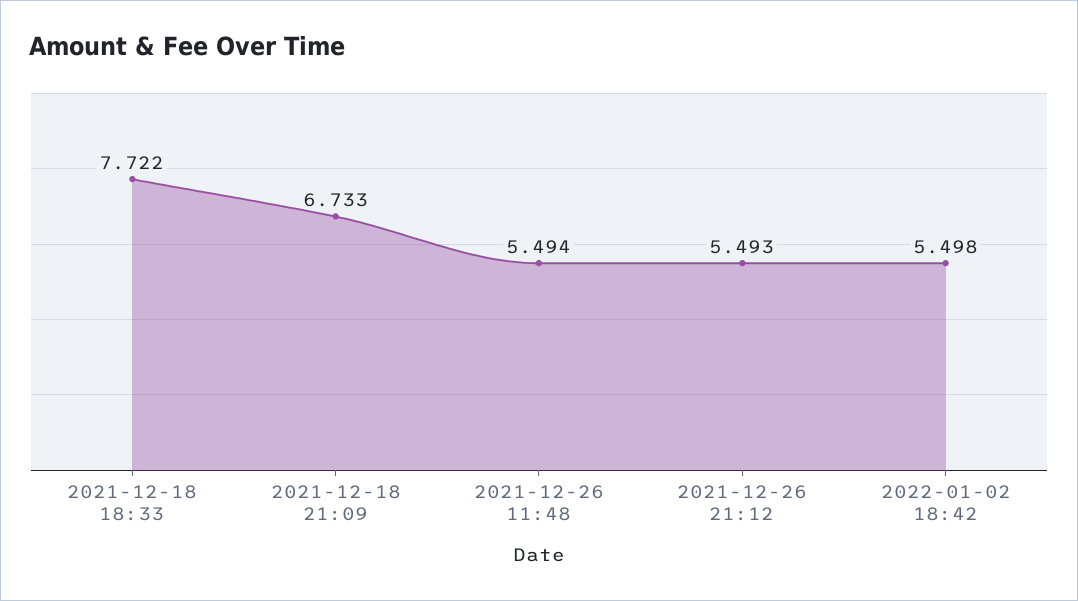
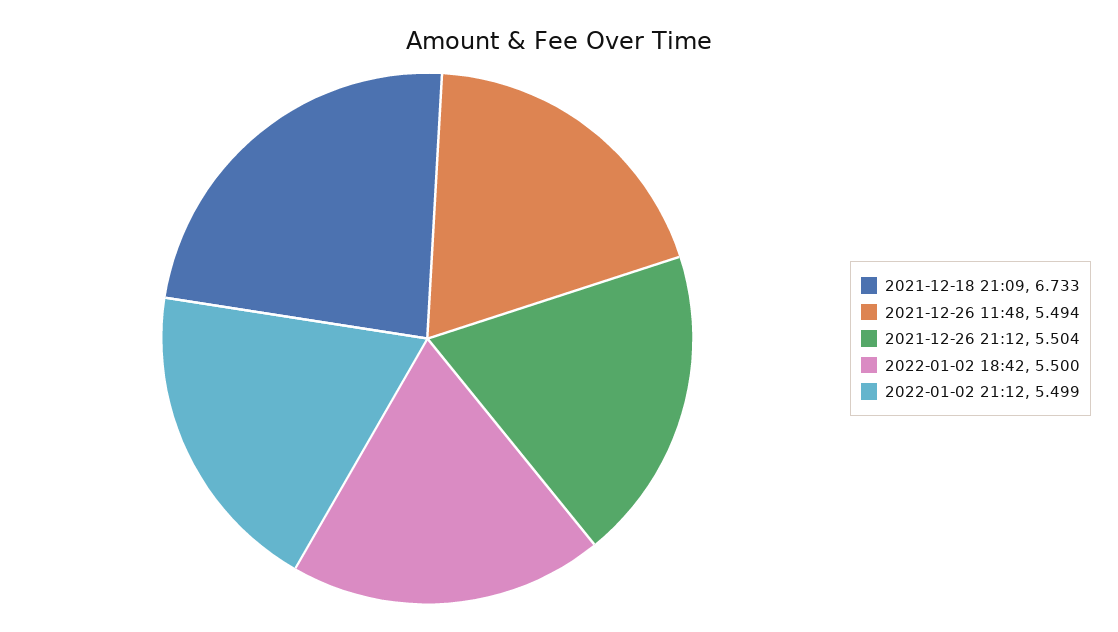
2021-12-18 18:33: 7.722 -> none
2021-12-26 21:12: 5.493 -> 5.504
2022-01-02 18:42: 5.498 -> 5.5
2022-01-02 21:12: none -> 5.499

